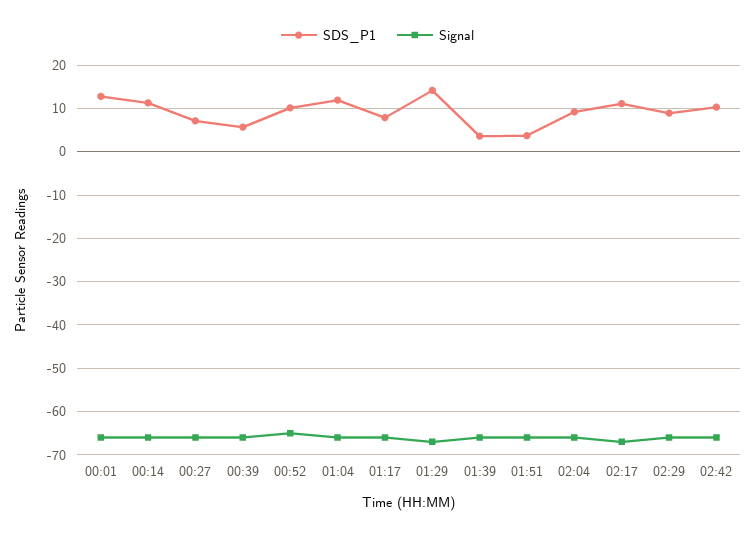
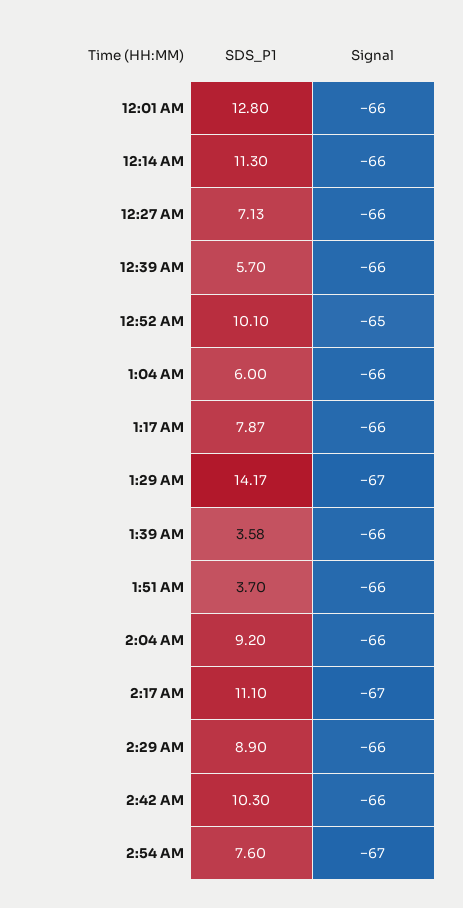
SDS_P1, 01:04: 12 -> 6
SDS_P1, 2:54 AM: none -> 7.6
Signal, 2:54 AM: none -> -67

